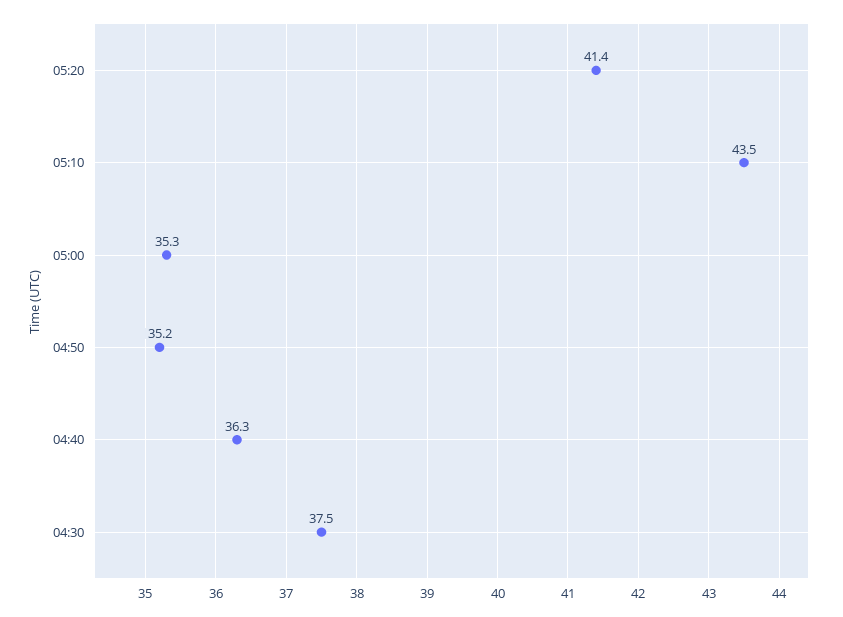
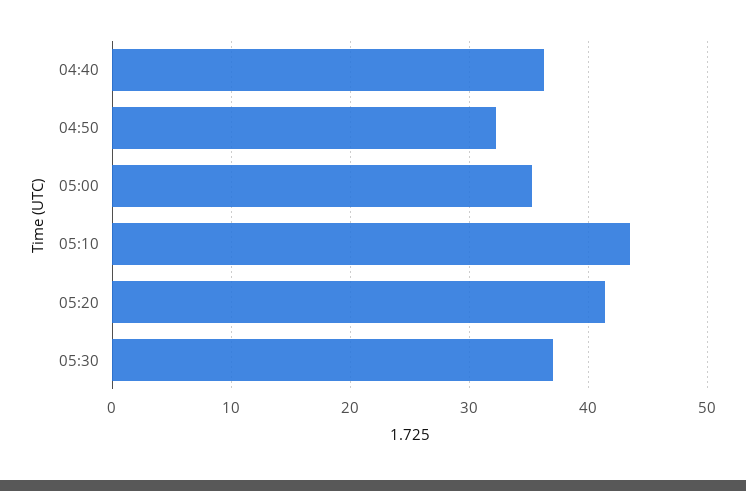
04:50: 35.2 -> 32
04:30: 37.5 -> none
05:30: none -> 37

